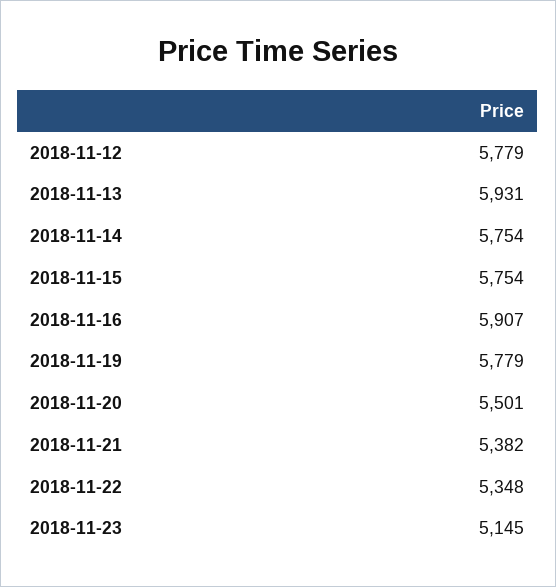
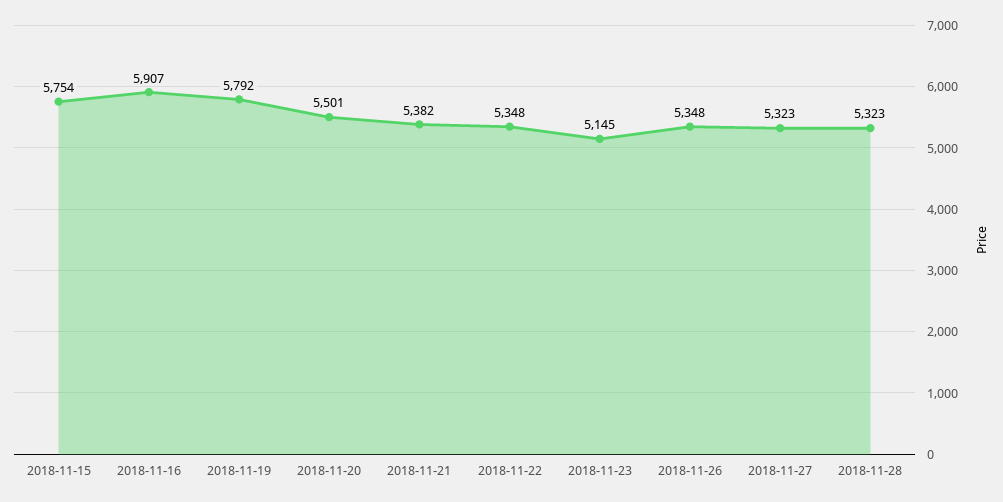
2018-11-12: 5779 -> none
2018-11-13: 5931 -> none
2018-11-14: 5754 -> none
2018-11-19: 5779 -> 5792
2018-11-26: none -> 5348
2018-11-27: none -> 5323
2018-11-28: none -> 5323

